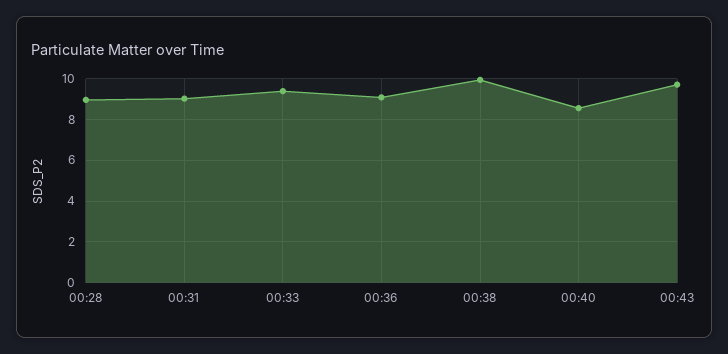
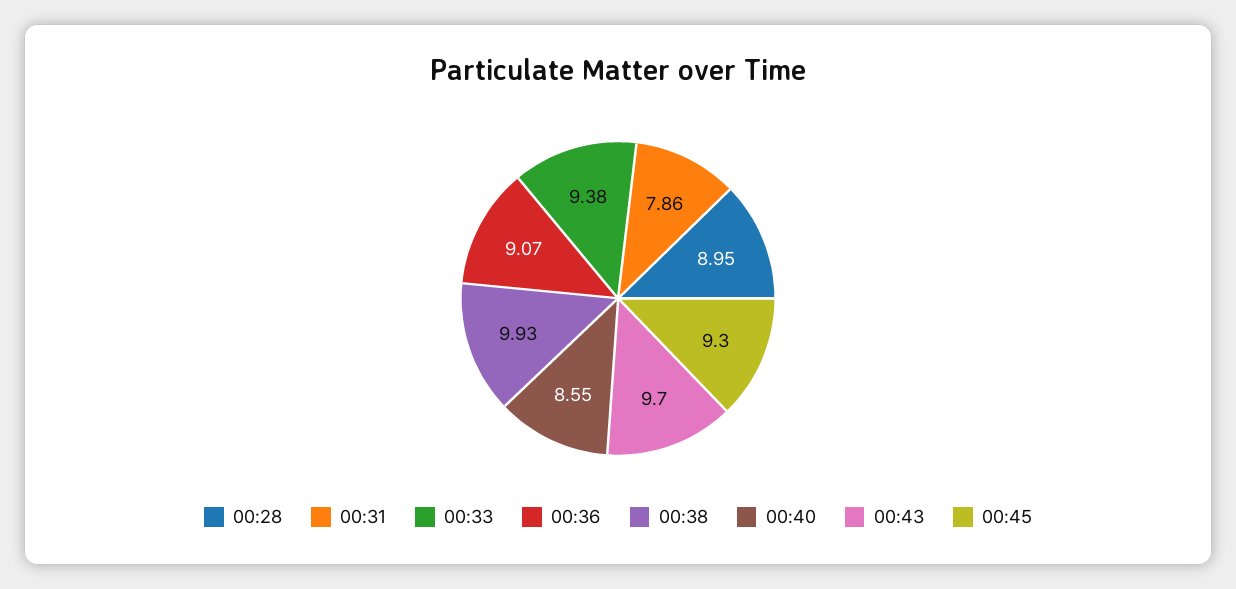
00:31: 9 -> 7.86
00:45: none -> 9.3

